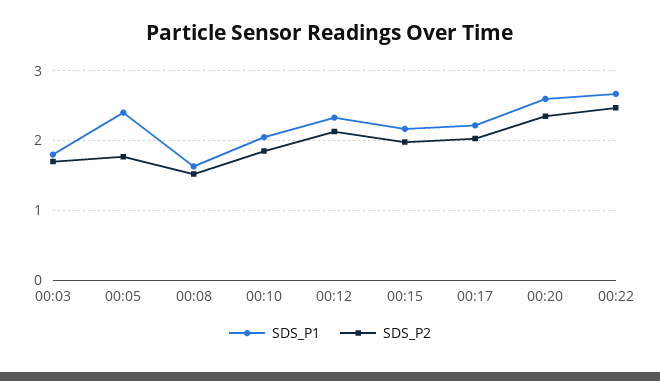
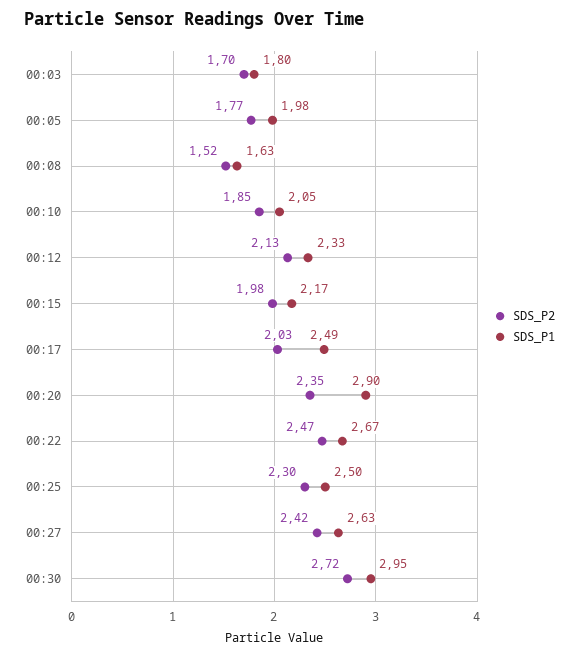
SDS_P1, 00:05: 2.4 -> 1.98
SDS_P1, 00:17: 2.2 -> 2.49
SDS_P1, 00:20: 2.6 -> 2.9
SDS_P2, 00:25: none -> 2.3
SDS_P1, 00:25: none -> 2.5
SDS_P2, 00:27: none -> 2.42
SDS_P1, 00:27: none -> 2.63
SDS_P2, 00:30: none -> 2.72
SDS_P1, 00:30: none -> 2.95

